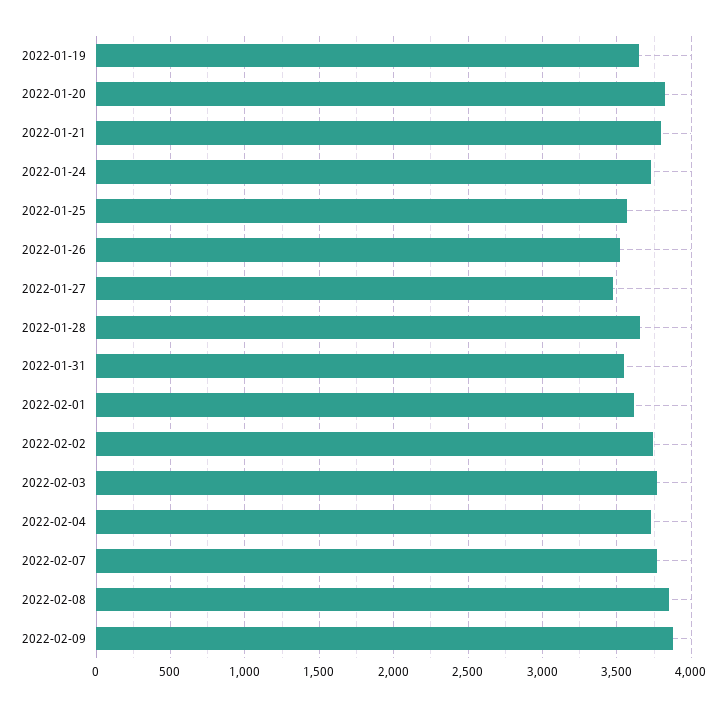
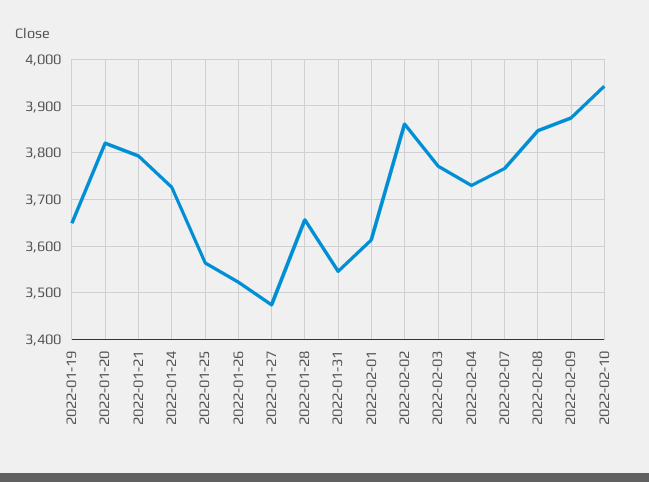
2022-02-02: 3750 -> 3860
2022-02-10: none -> 3940

